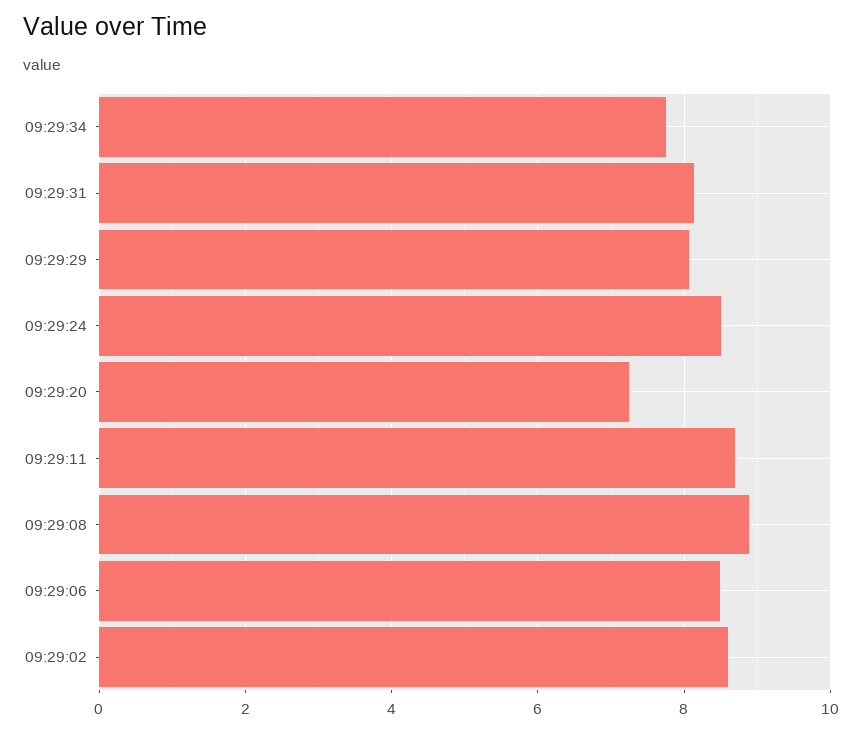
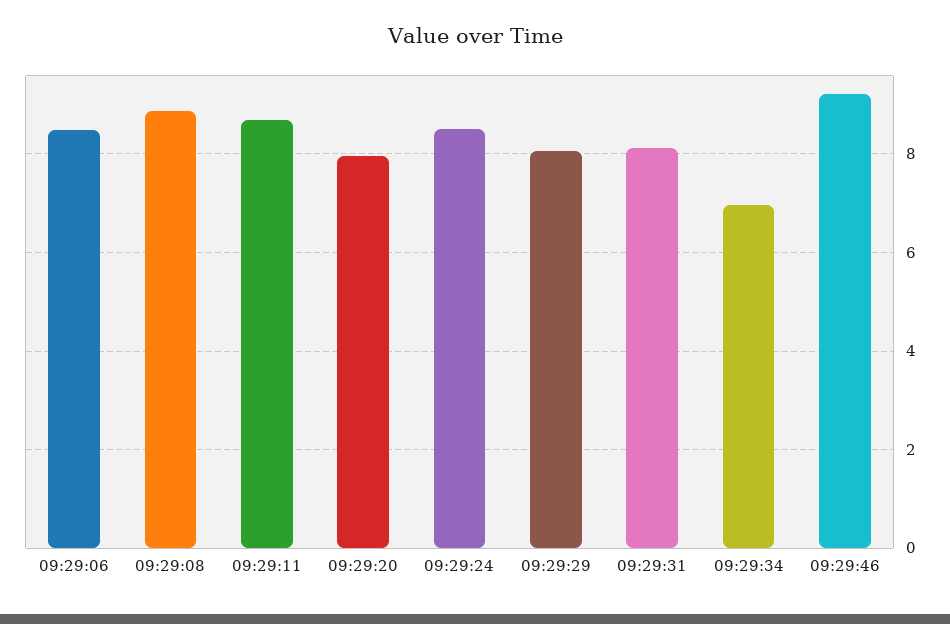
09:29:34: 7.8 -> 7
09:29:20: 7.2 -> 8
09:29:02: 8.6 -> none
09:29:46: none -> 9.2

